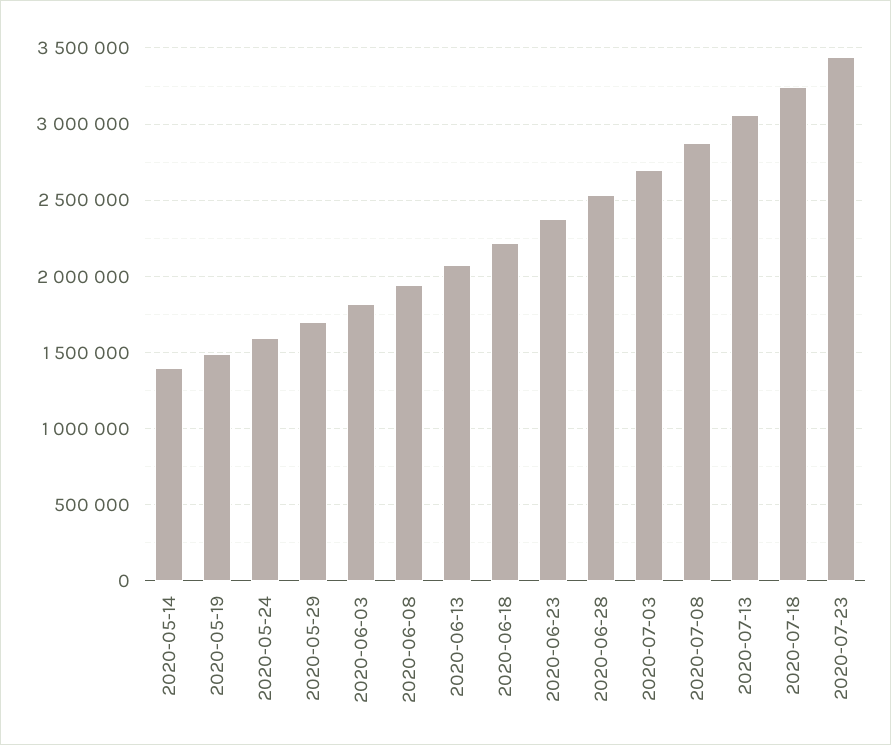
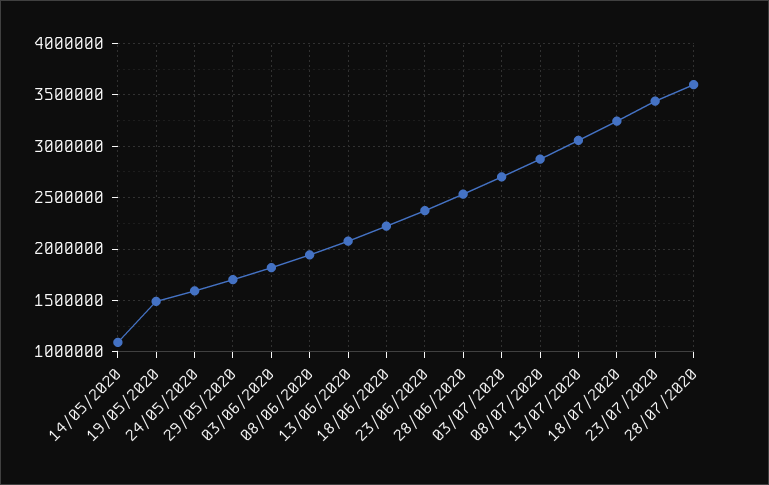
2020-05-14: 1400000 -> 1100000
28/07/2020: none -> 3600000

